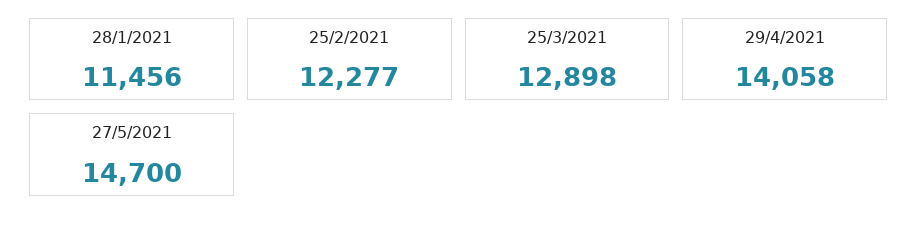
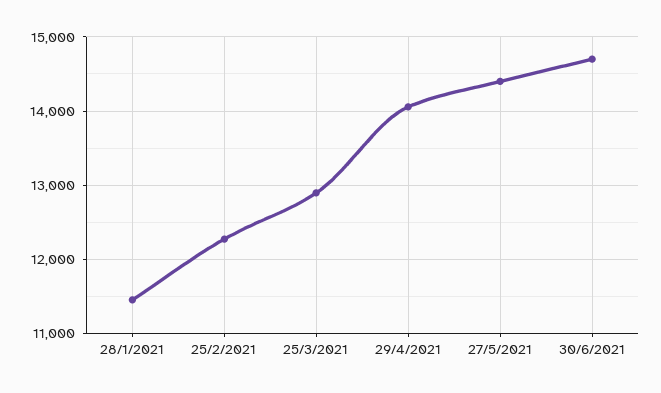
27/5/2021: 14700 -> 14400
30/6/2021: none -> 14700

